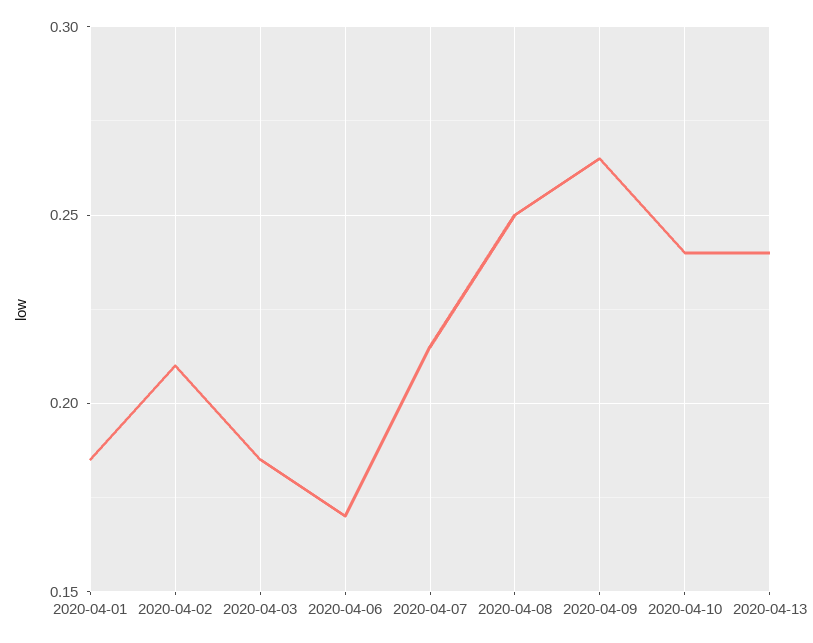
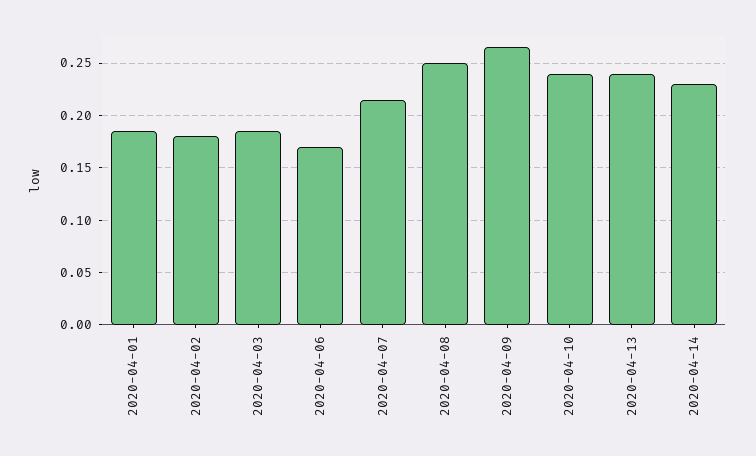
2020-04-02: 0.21 -> 0.18
2020-04-14: none -> 0.23

